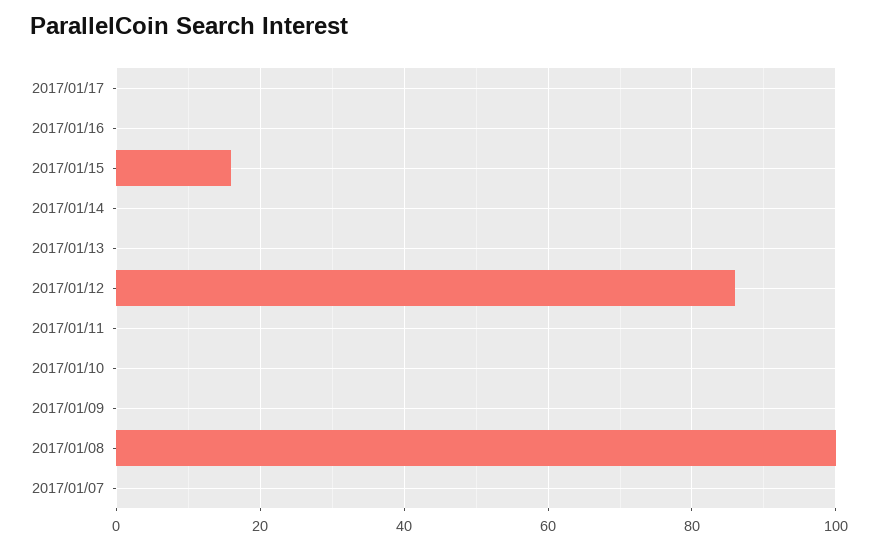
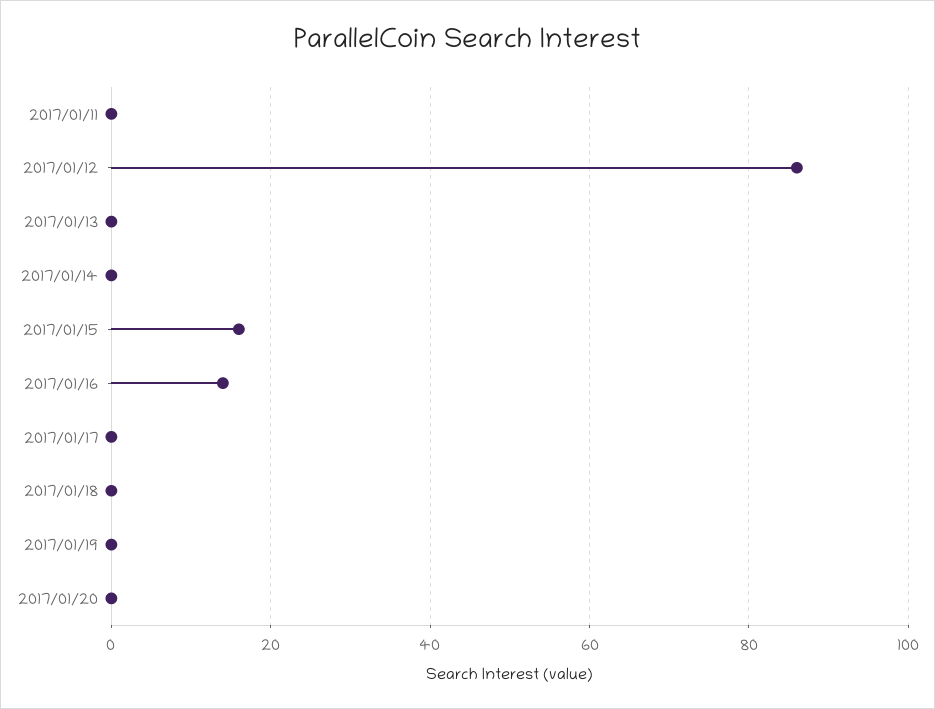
2017/01/16: 0 -> 15
2017/01/10: 0 -> none
2017/01/09: 0 -> none
2017/01/08: 100 -> none
2017/01/07: 0 -> none
2017/01/18: none -> 0
2017/01/19: none -> 0
2017/01/20: none -> 0

